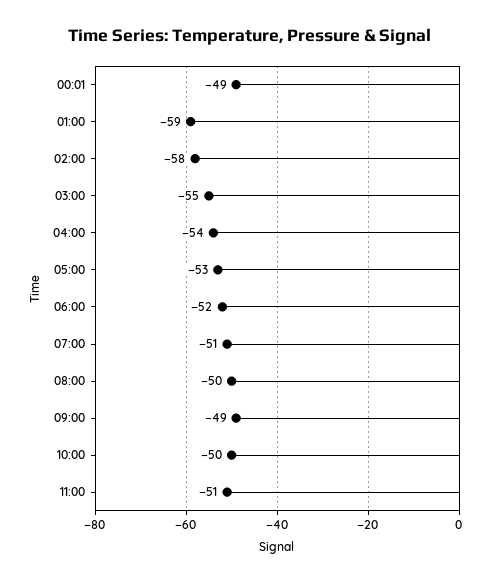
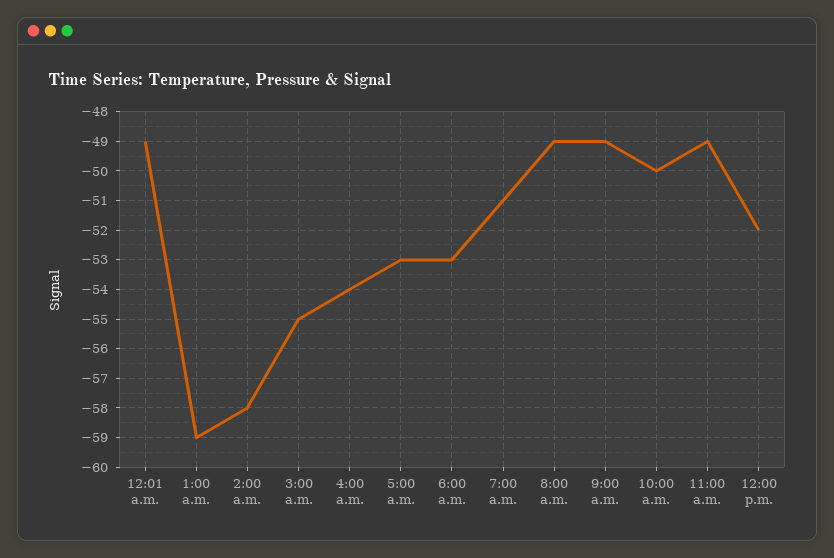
06:00: -52 -> -53
08:00: -50 -> -49
11:00: -51 -> -49
12:00 p.m.: none -> -52

